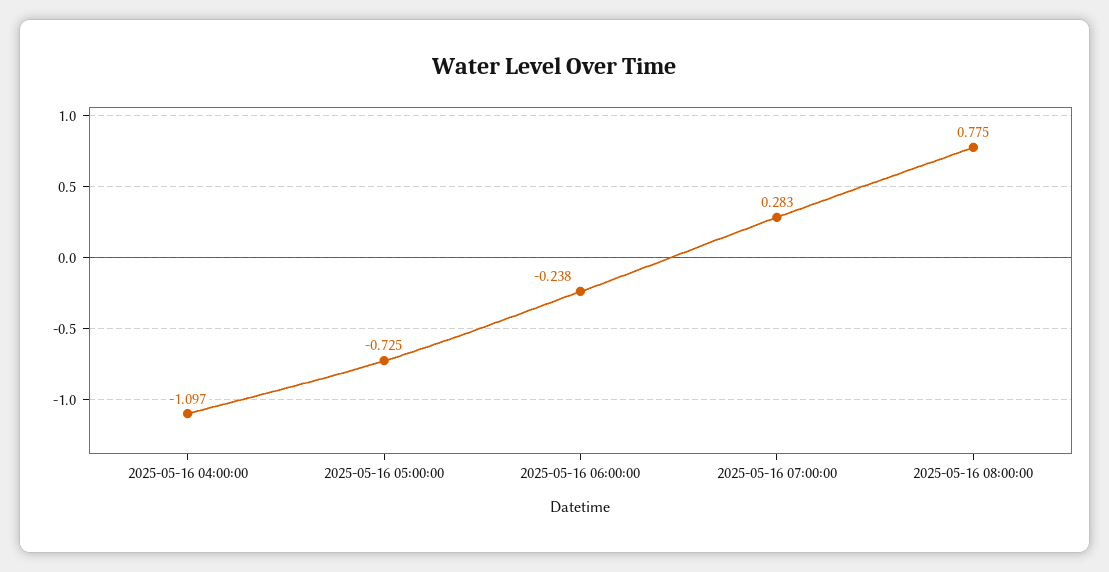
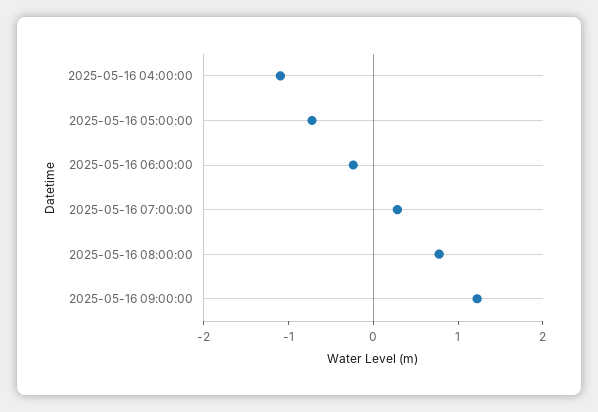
2025-05-16 09:00:00: none -> 1.2

